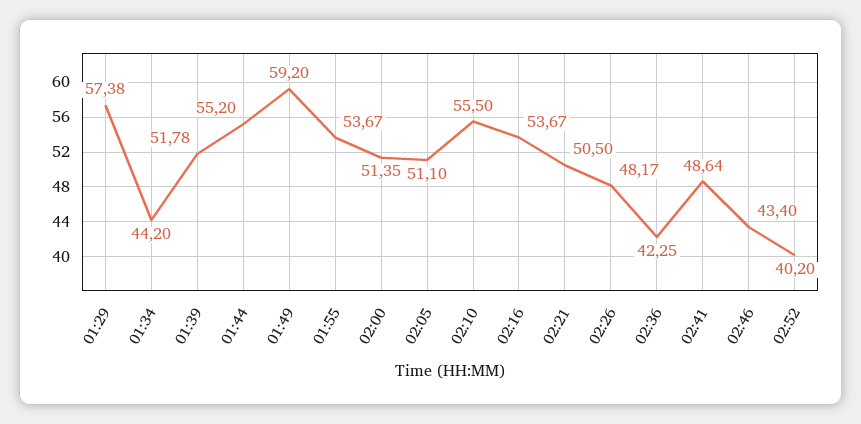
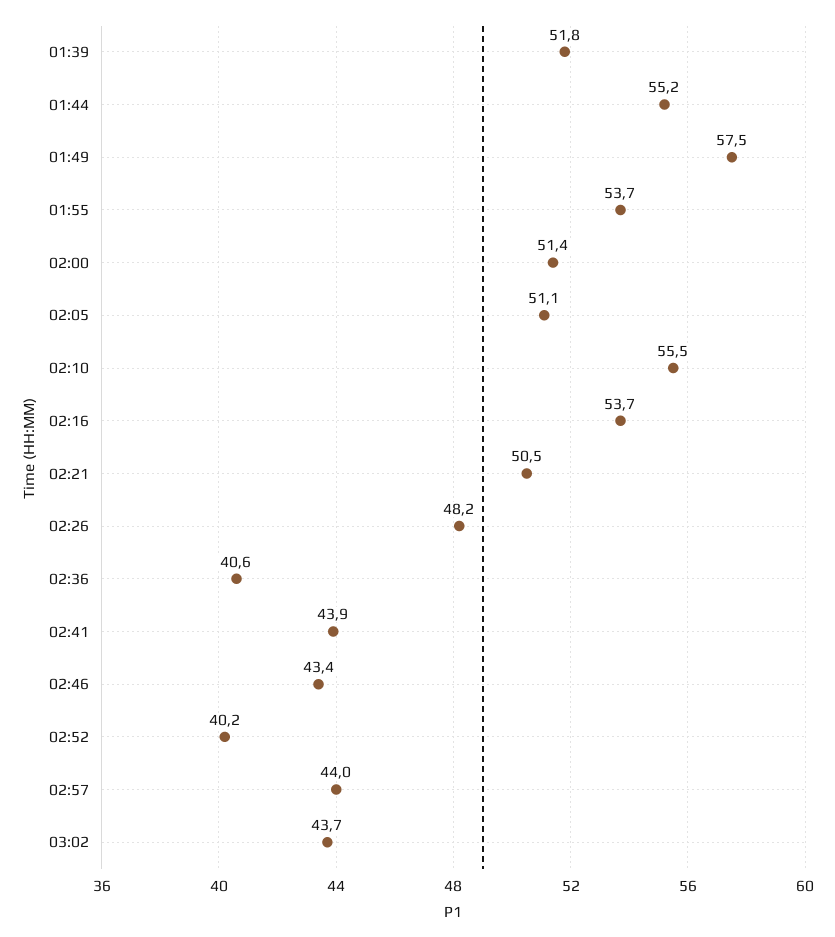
01:29: 57.38 -> none
01:34: 44.2 -> none
01:49: 59.2 -> 57.5
02:36: 42.25 -> 40.6
02:41: 48.64 -> 43.9
02:57: none -> 44
03:02: none -> 43.7

